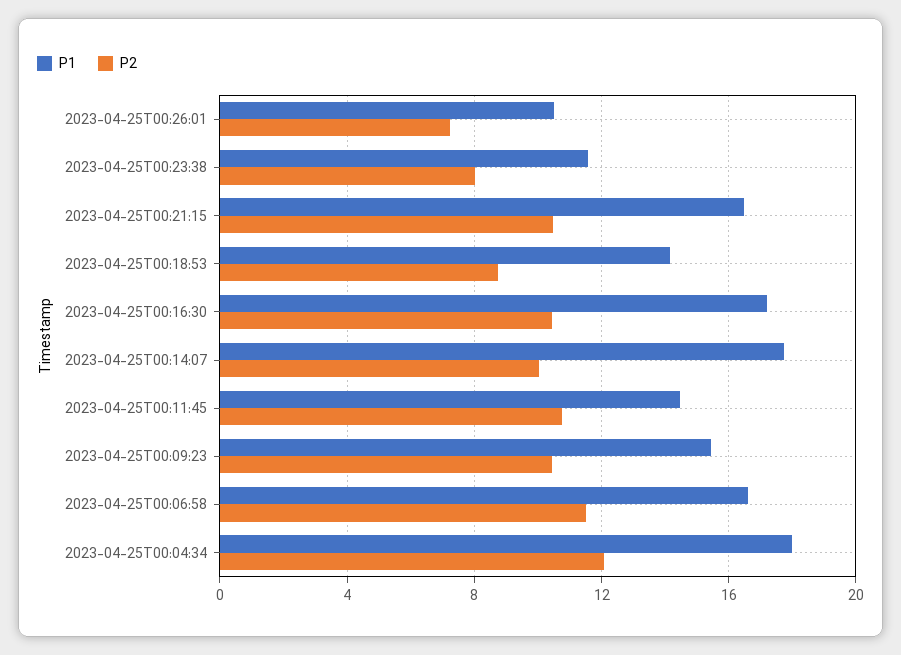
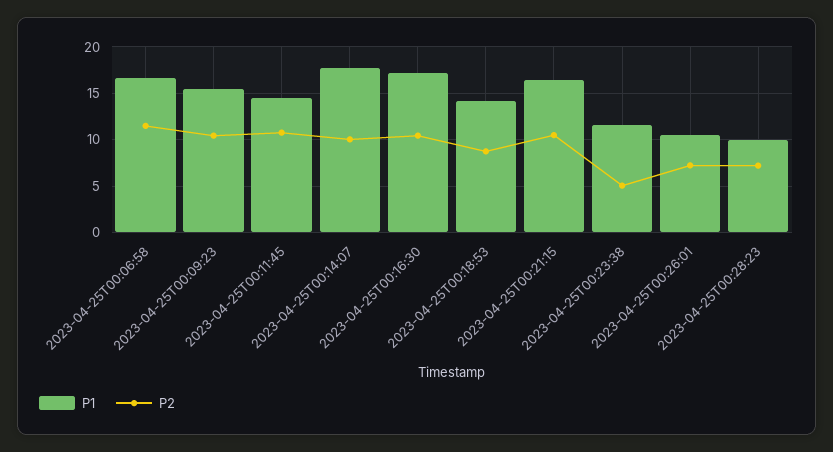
P2, 2023-04-25T00:23:38: 8 -> 5
P1, 2023-04-25T00:04:34: 18 -> none
P2, 2023-04-25T00:04:34: 12 -> none
P1, 2023-04-25T00:28:23: none -> 10
P2, 2023-04-25T00:28:23: none -> 7

